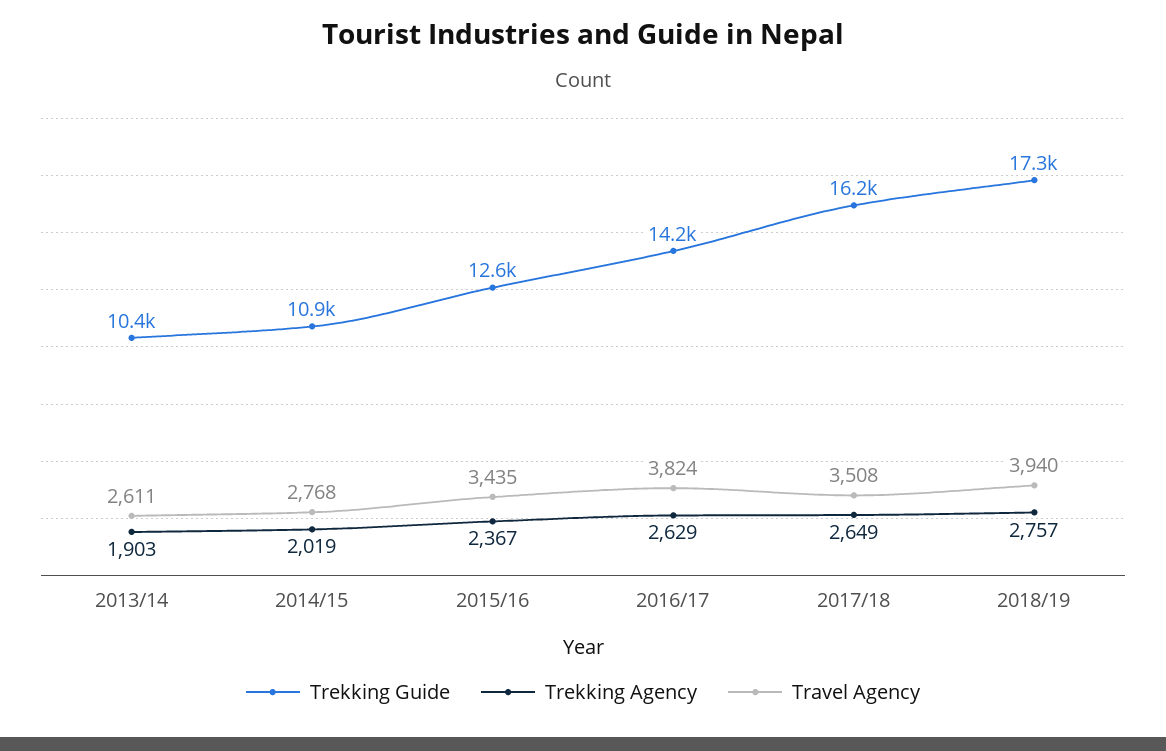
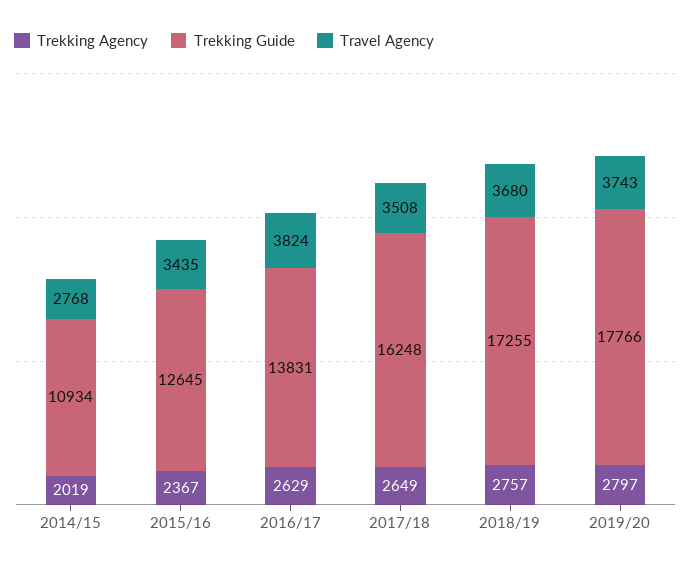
Trekking Guide, 2013/14: 10400 -> none
Trekking Agency, 2013/14: 1903 -> none
Travel Agency, 2013/14: 2611 -> none
Trekking Guide, 2016/17: 14200 -> 13831
Travel Agency, 2018/19: 3940 -> 3680
Trekking Agency, 2019/20: none -> 2797
Trekking Guide, 2019/20: none -> 17766
Travel Agency, 2019/20: none -> 3743

